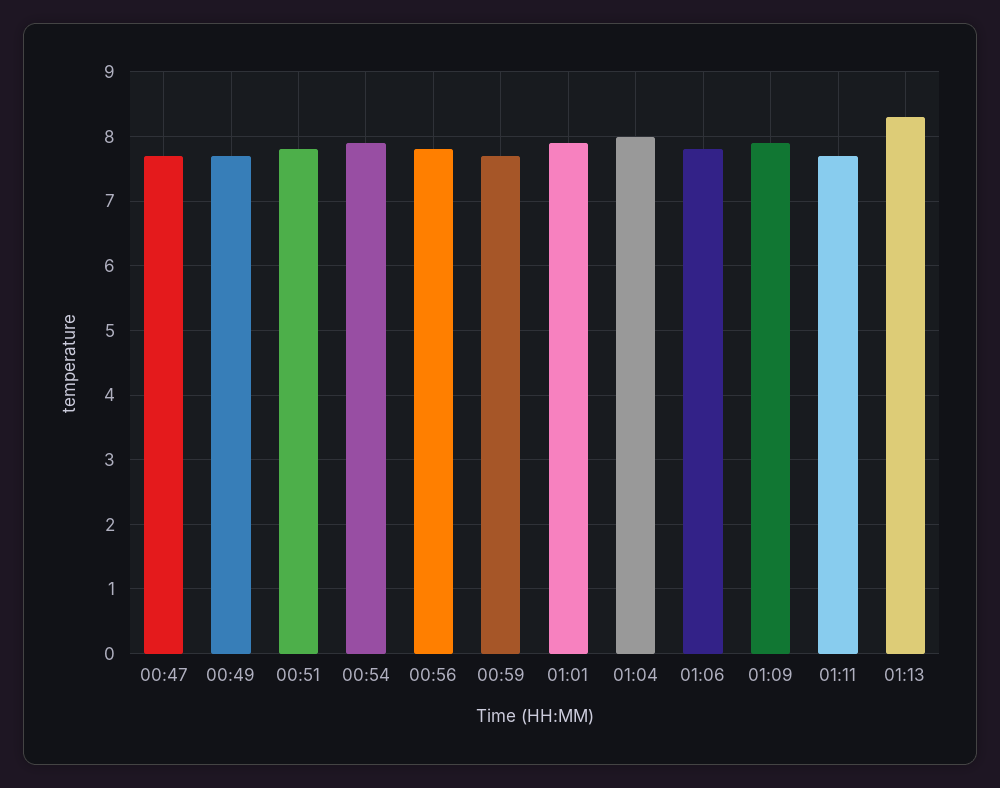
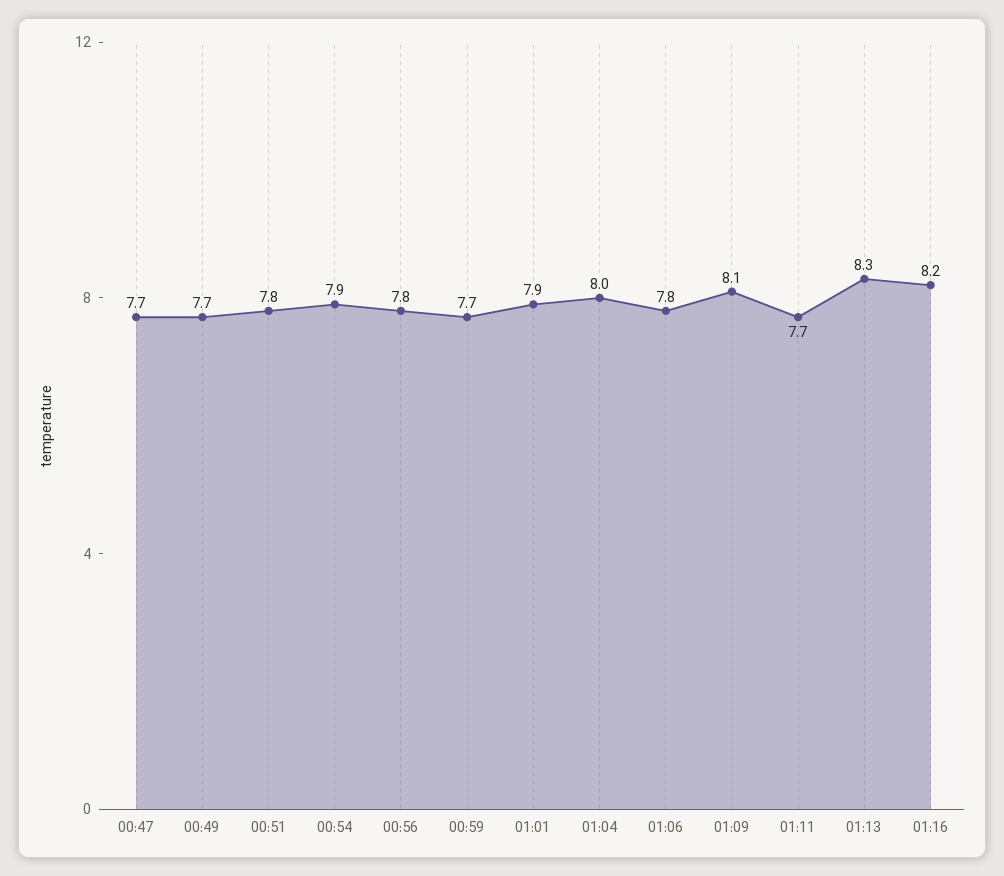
01:09: 7.9 -> 8.1
01:16: none -> 8.2

